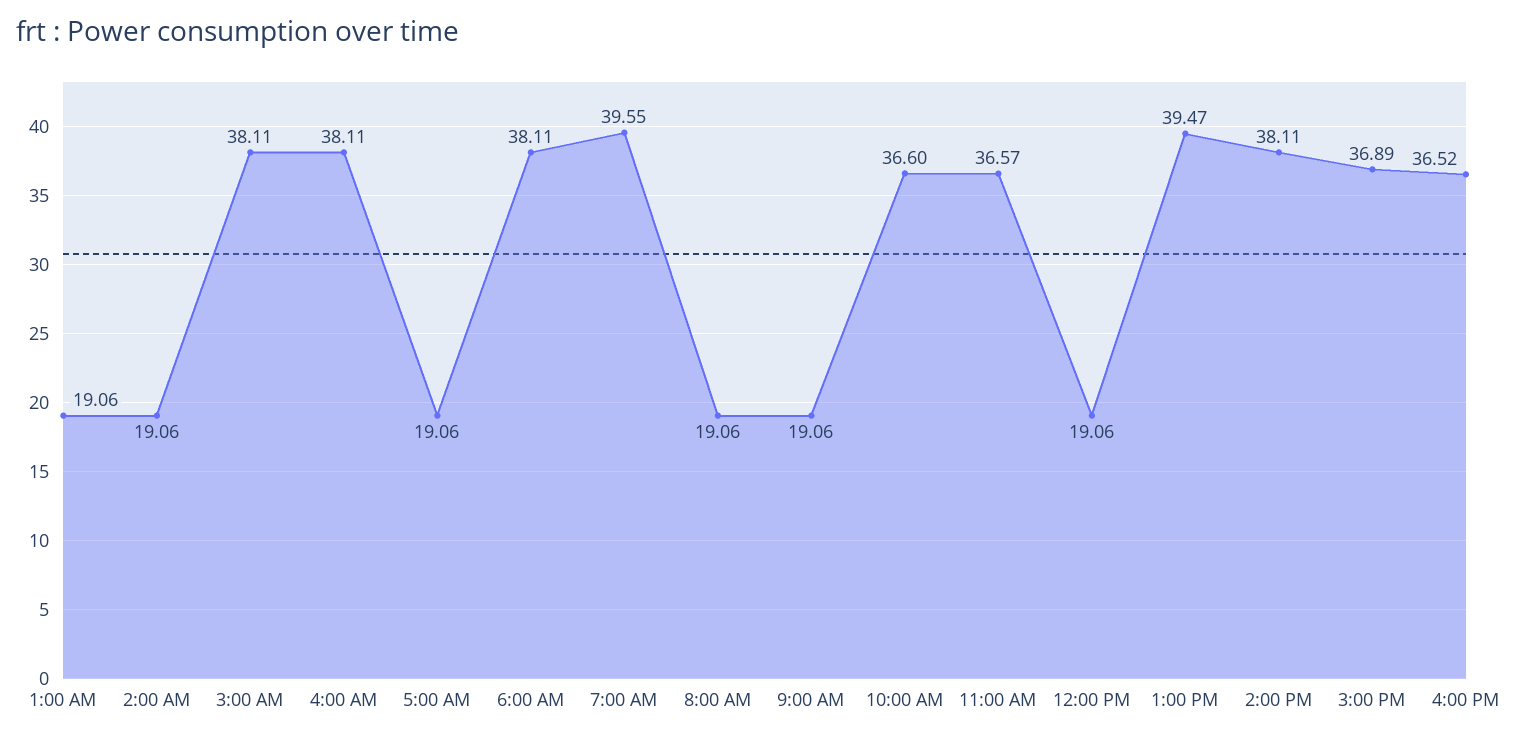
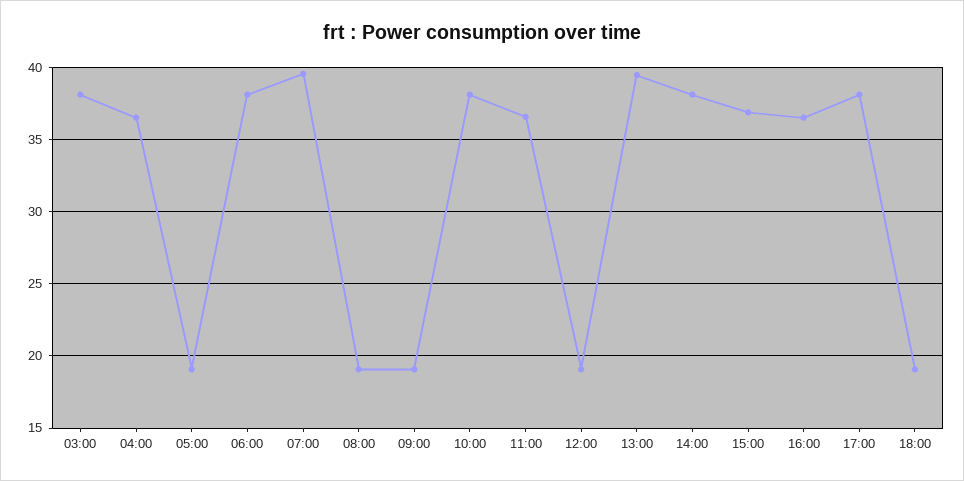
1:00 AM: 19.06 -> none
2:00 AM: 19.06 -> none
4:00 AM: 38.11 -> 36.5
10:00 AM: 36.6 -> 38
17:00: none -> 38
18:00: none -> 19

